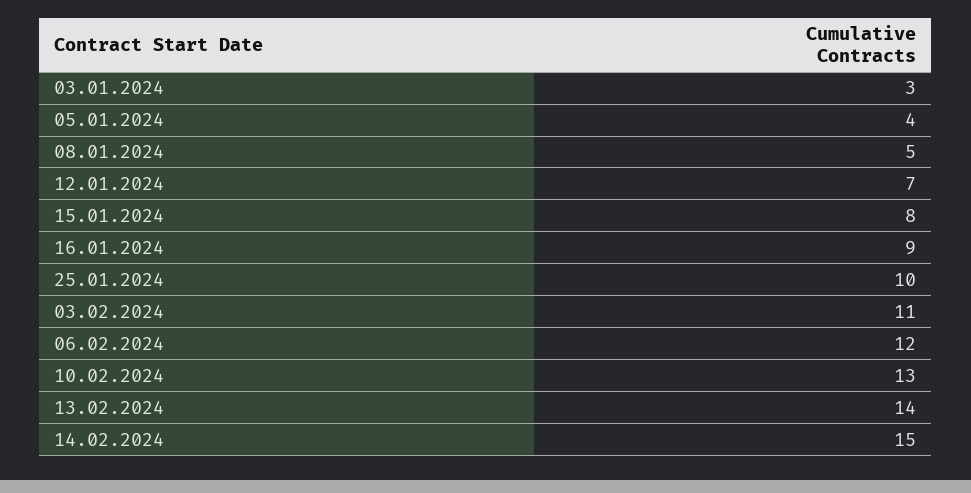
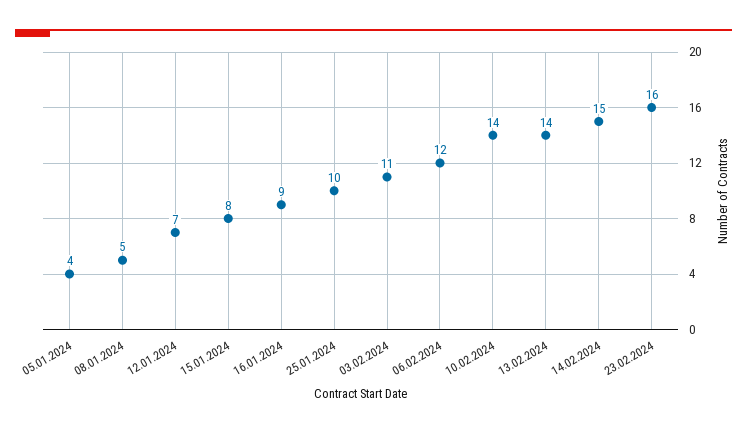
03.01.2024: 3 -> none
10.02.2024: 13 -> 14
23.02.2024: none -> 16

